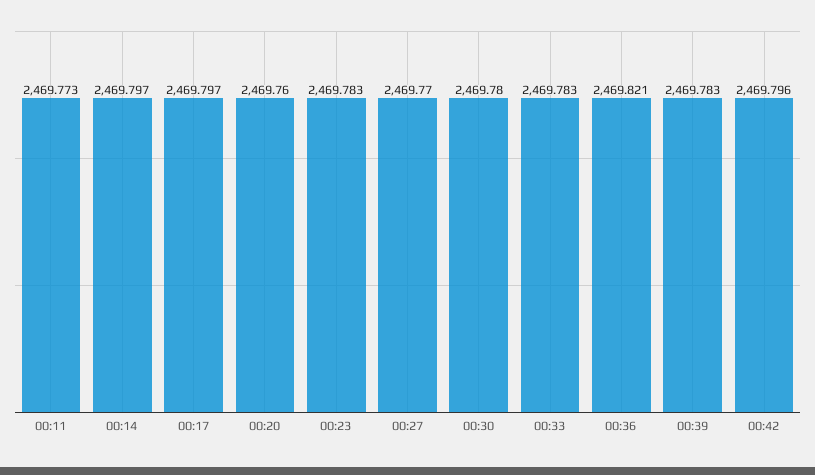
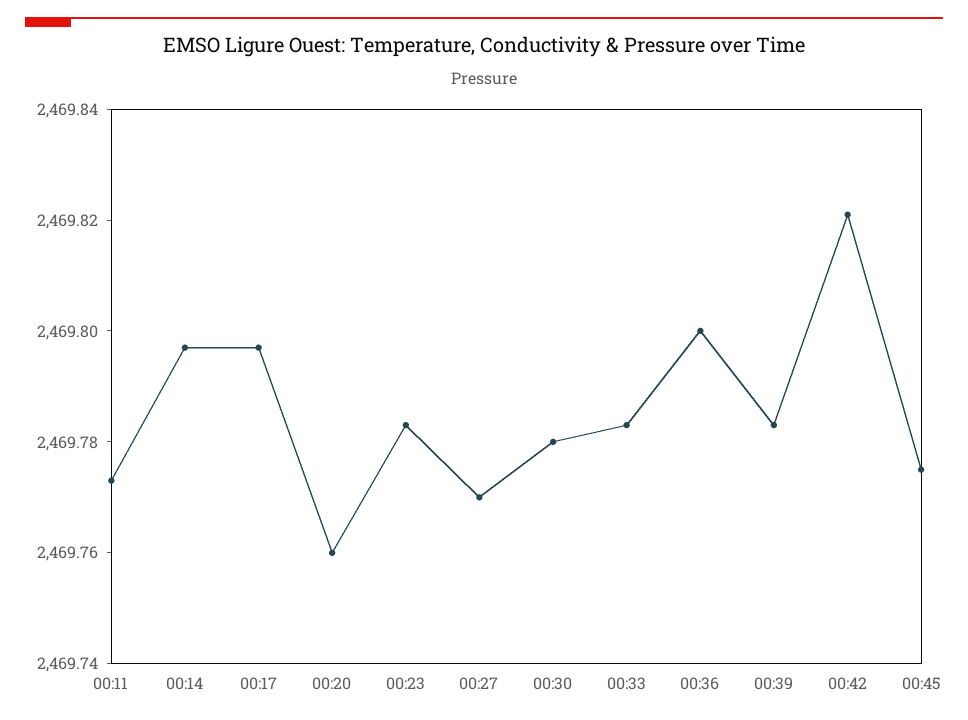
00:36: 2469.821 -> 2469.8
00:42: 2469.796 -> 2469.82
00:45: none -> 2469.775

